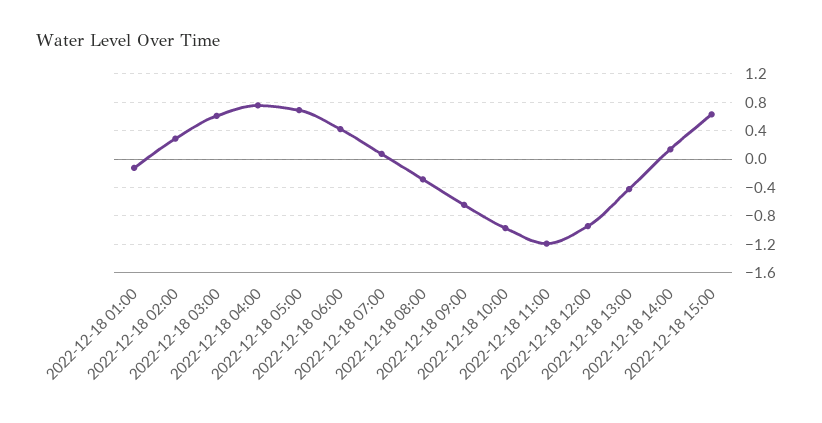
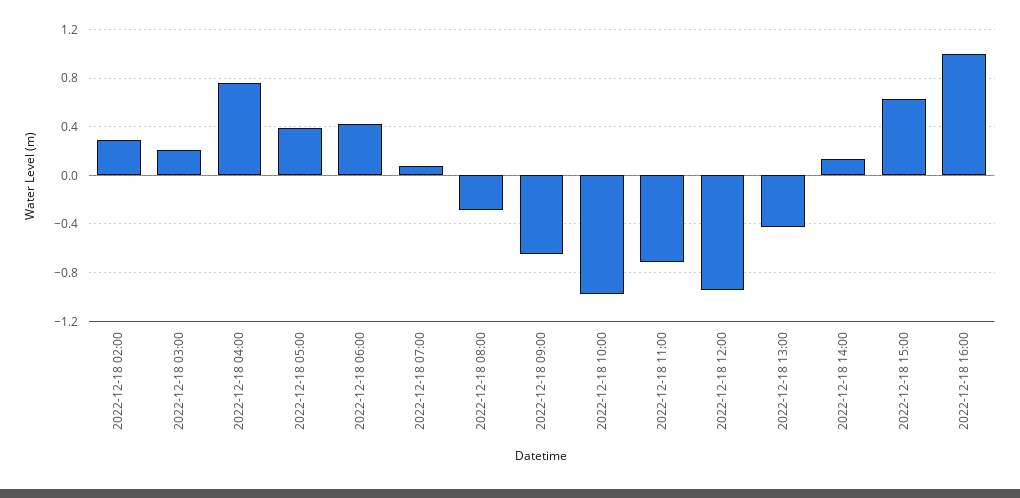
2022-12-18 01:00: -0.1 -> none
2022-12-18 03:00: 0.6 -> 0.2
2022-12-18 05:00: 0.7 -> 0.4
2022-12-18 11:00: -1.2 -> -0.7
2022-12-18 16:00: none -> 1

